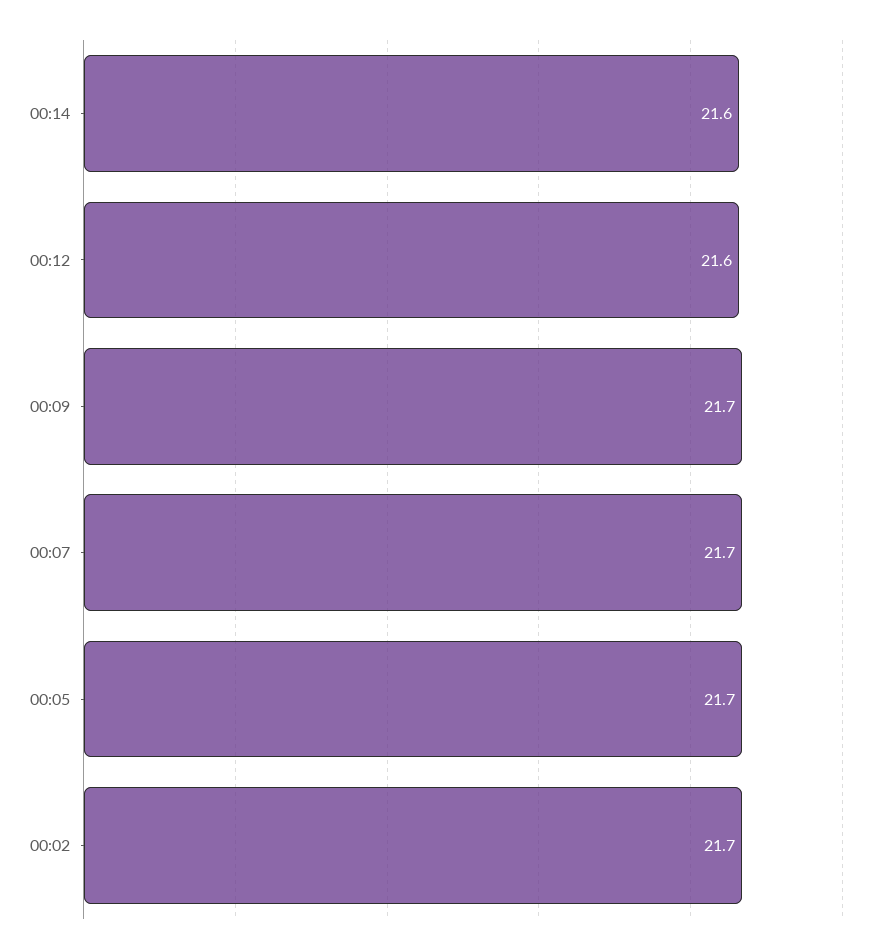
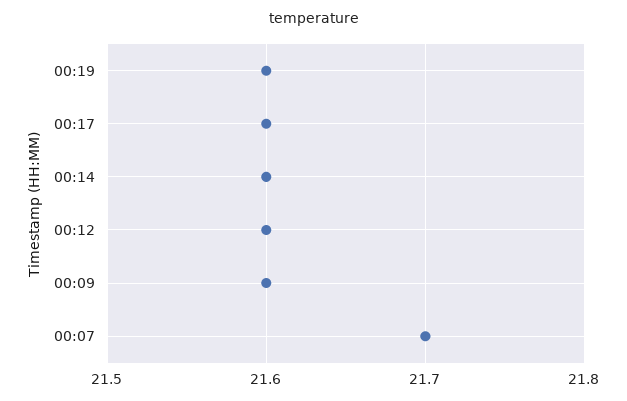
00:09: 21.7 -> 21.6
00:05: 21.7 -> none
00:02: 21.7 -> none
00:19: none -> 21.6
00:17: none -> 21.6

